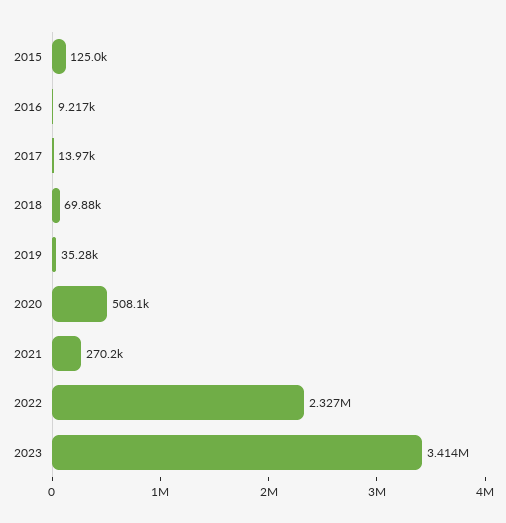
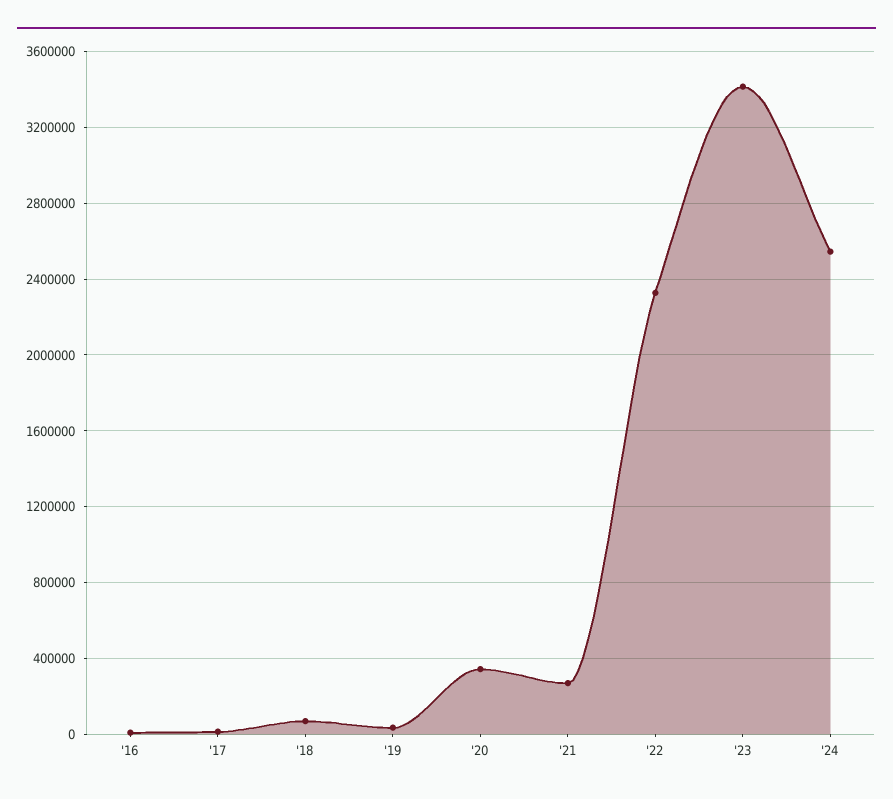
2015: 125000 -> none
2020: 508100 -> 350000
'24: none -> 2550000

